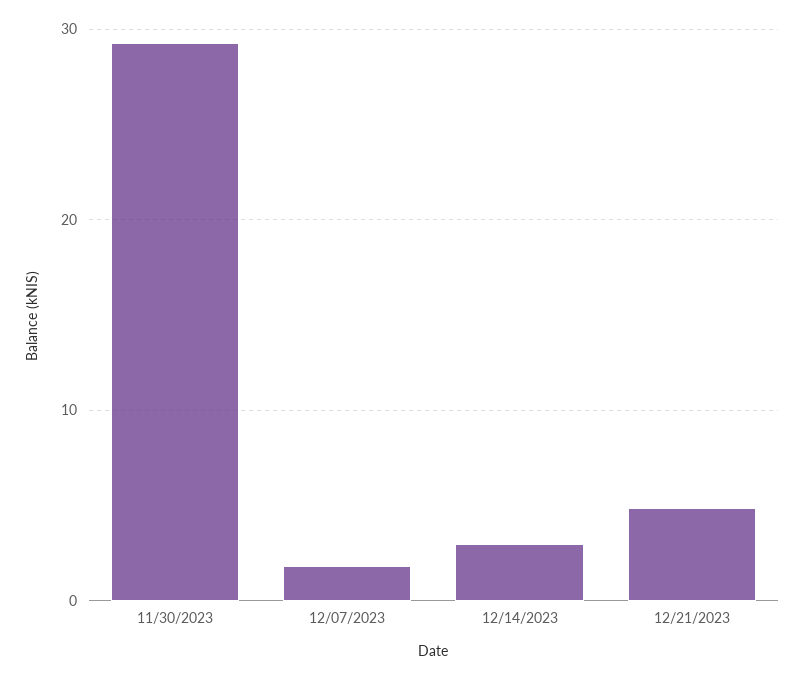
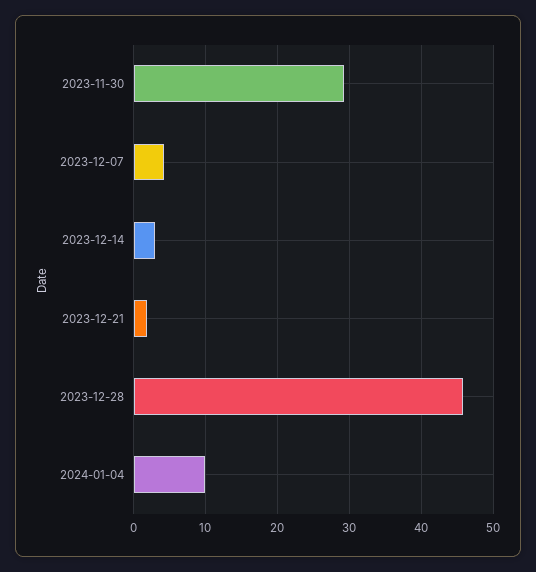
12/07/2023: 2 -> 4
12/21/2023: 5 -> 2
2023-12-28: none -> 46
2024-01-04: none -> 10

